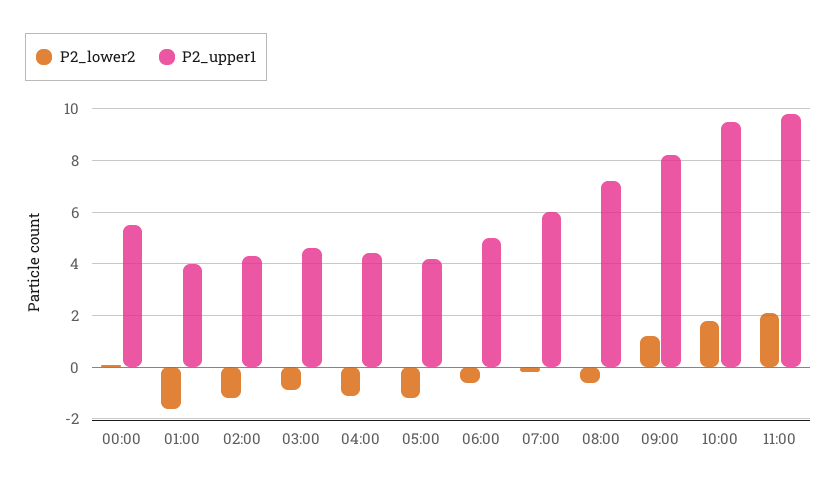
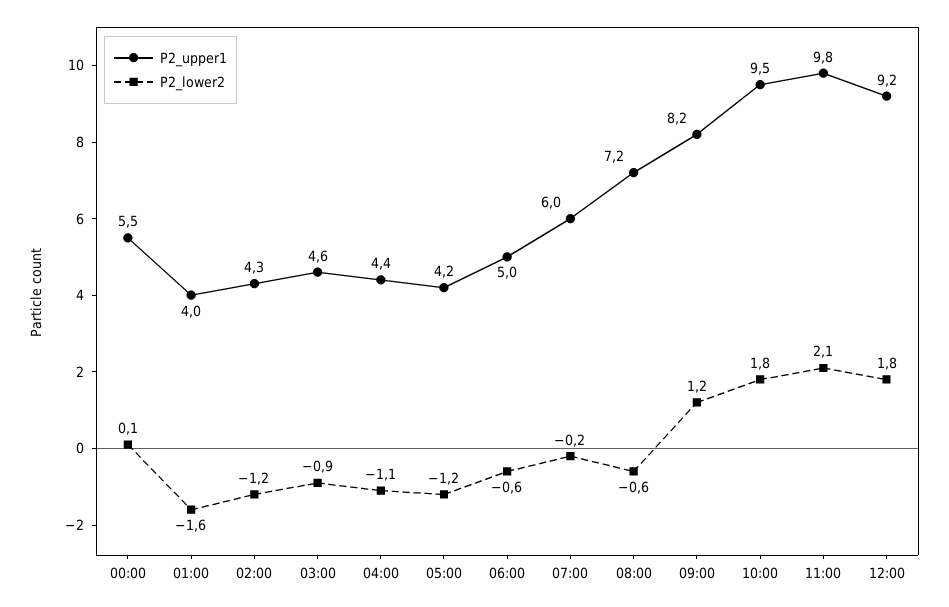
P2_upper1, 12:00: none -> 9.2
P2_lower2, 12:00: none -> 1.8

